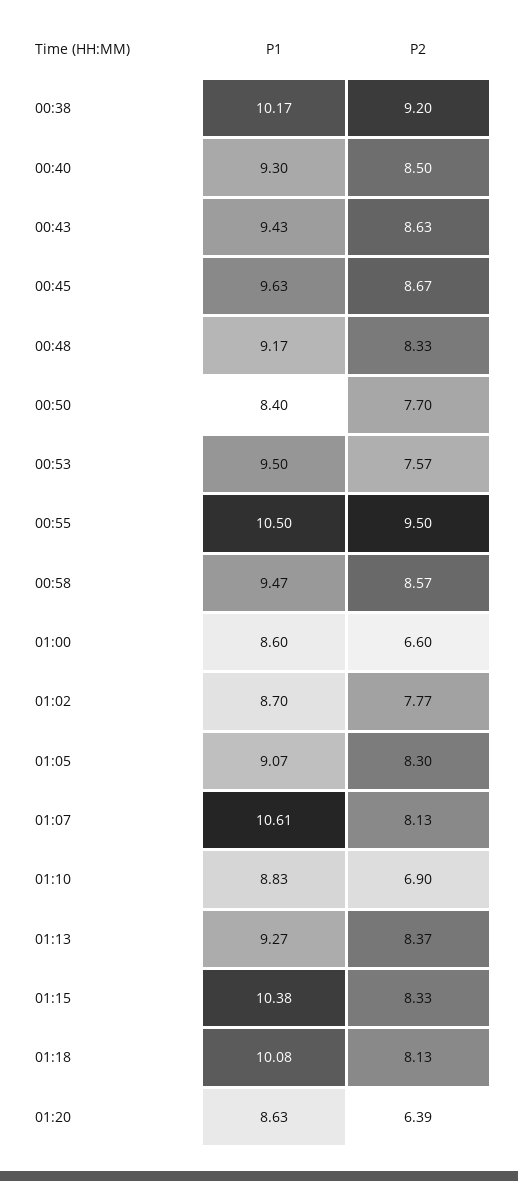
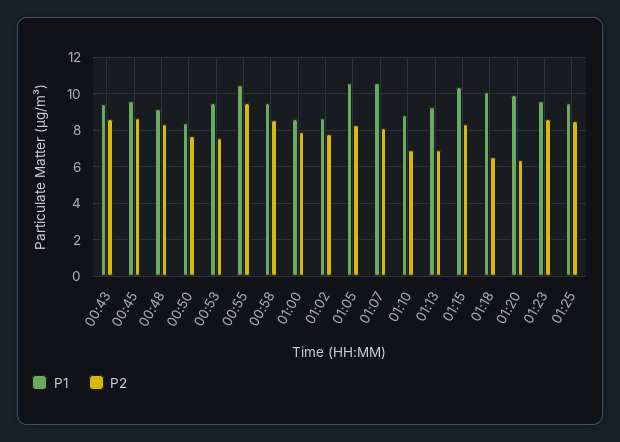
P1, 00:38: 10.17 -> none
P2, 00:38: 9.2 -> none
P1, 00:40: 9.3 -> none
P2, 00:40: 8.5 -> none
P2, 01:00: 6.6 -> 8
P1, 01:05: 9.07 -> 10.5
P2, 01:13: 8.37 -> 7
P2, 01:18: 8.13 -> 6.5
P1, 01:20: 8.63 -> 10
P1, 01:23: none -> 9.5
P2, 01:23: none -> 8.5
P1, 01:25: none -> 9.5
P2, 01:25: none -> 8.5

